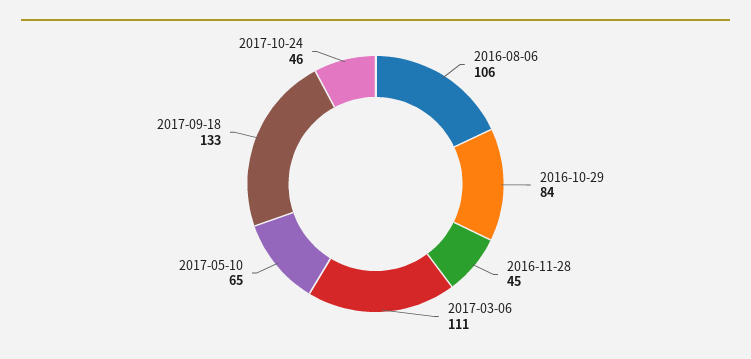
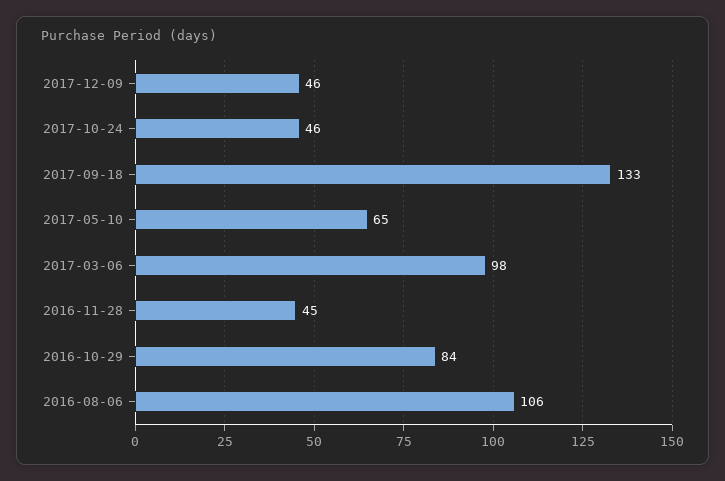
2017-03-06: 111 -> 98
2017-12-09: none -> 46

